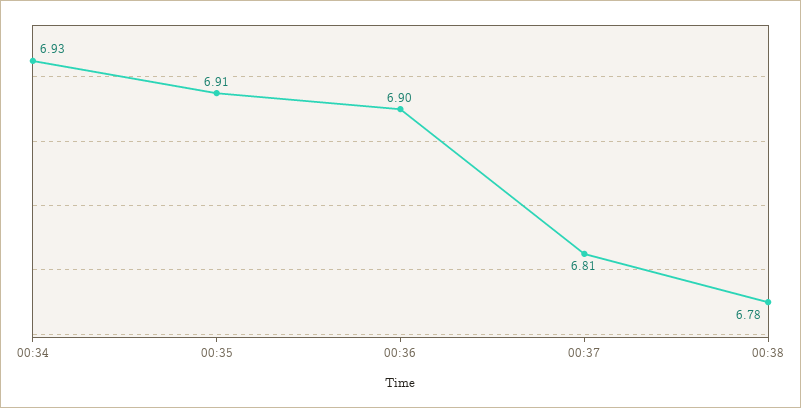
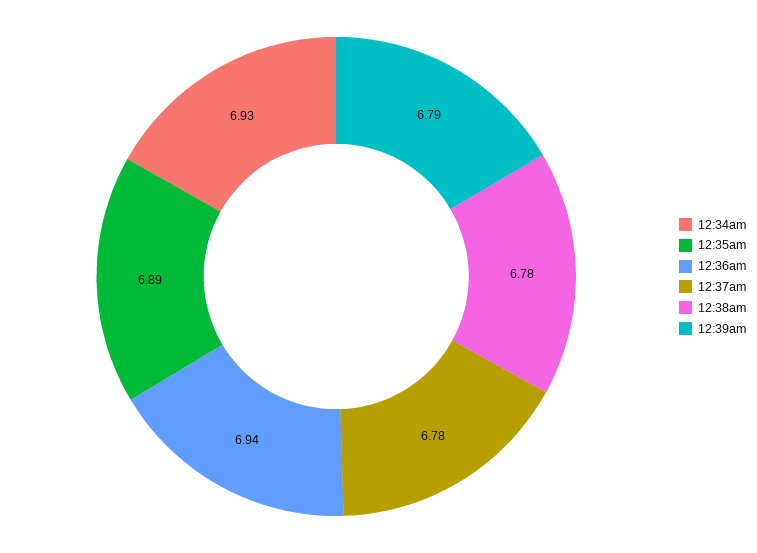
00:35: 6.91 -> 6.89
00:36: 6.9 -> 6.94
00:37: 6.81 -> 6.78
12:39am: none -> 6.79

